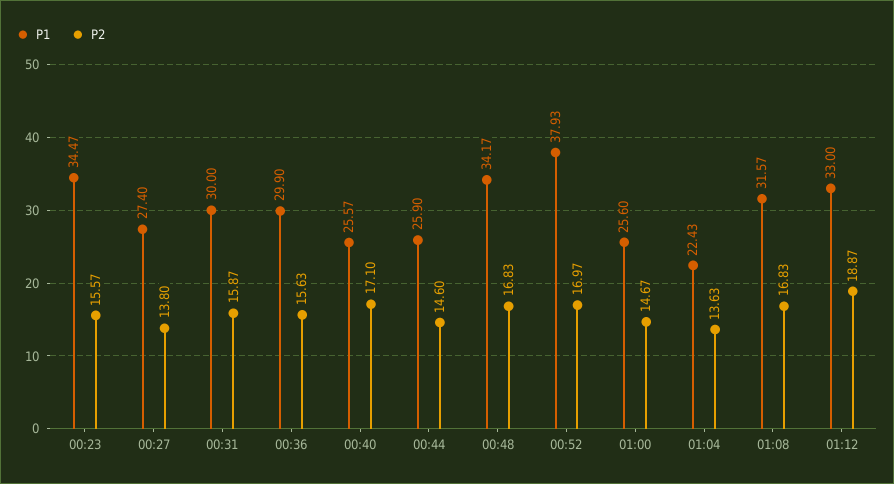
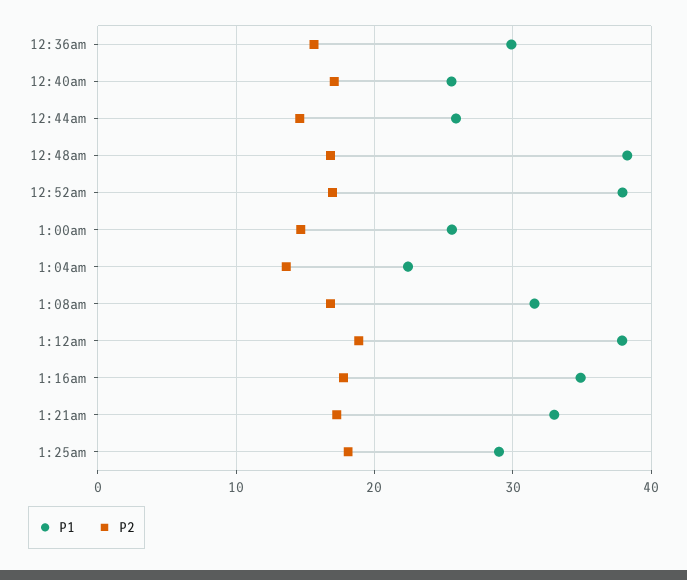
P1, 00:23: 34.47 -> none
P2, 00:23: 15.57 -> none
P1, 00:27: 27.4 -> none
P2, 00:27: 13.8 -> none
P1, 00:31: 30 -> none
P2, 00:31: 15.87 -> none
P1, 00:48: 34.17 -> 38
P1, 01:12: 33 -> 38
P1, 1:16am: none -> 35
P2, 1:16am: none -> 18
P1, 1:21am: none -> 33
P2, 1:21am: none -> 17
P1, 1:25am: none -> 29
P2, 1:25am: none -> 18

